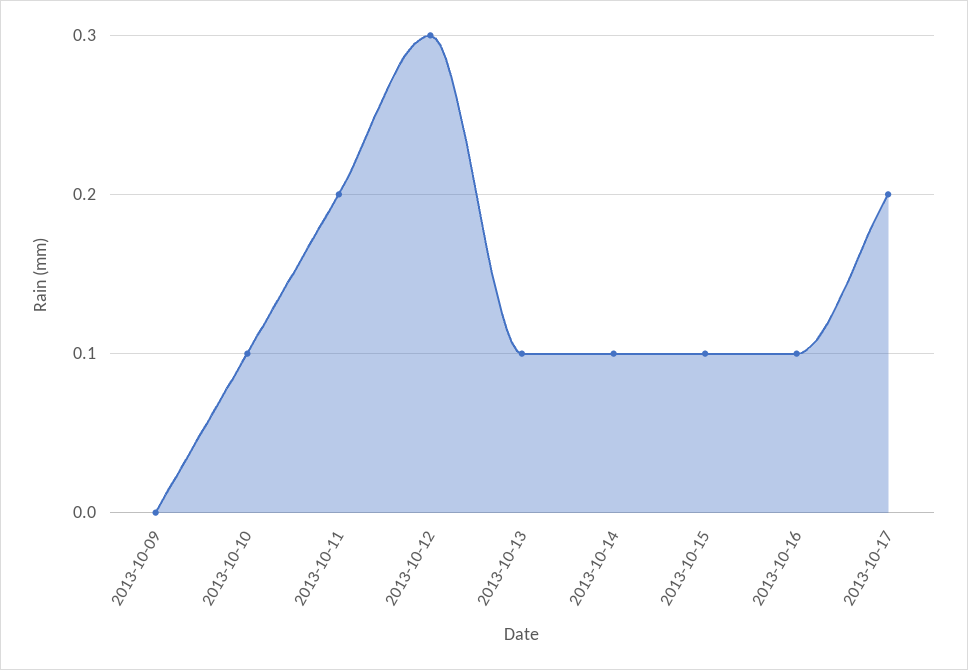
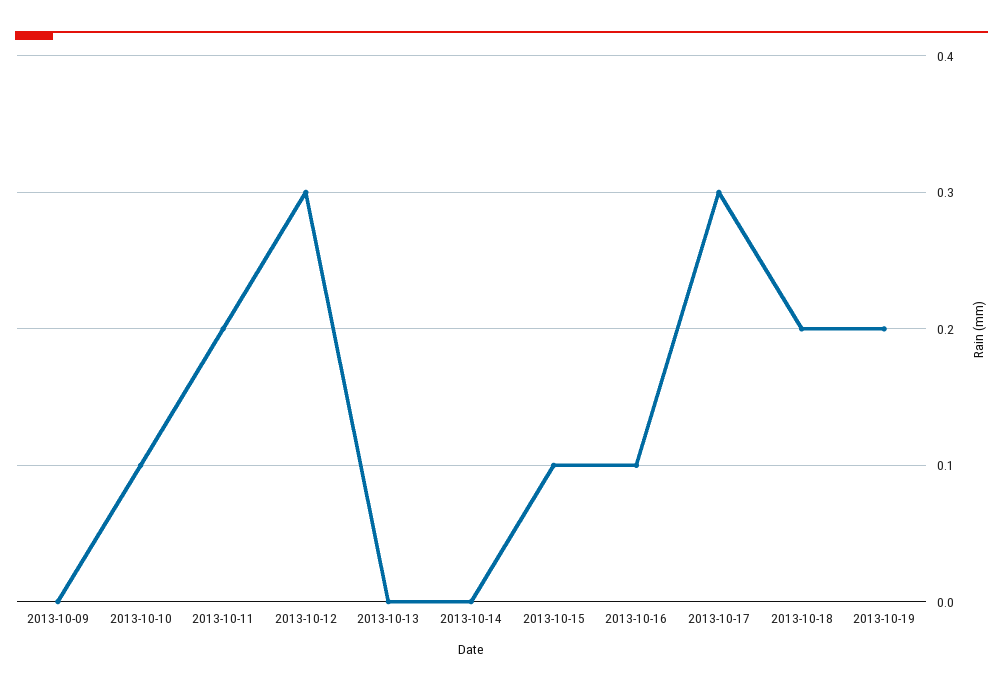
2013-10-13: 0.1 -> 0
2013-10-14: 0.1 -> 0
2013-10-17: 0.2 -> 0.3
2013-10-18: none -> 0.2
2013-10-19: none -> 0.2

